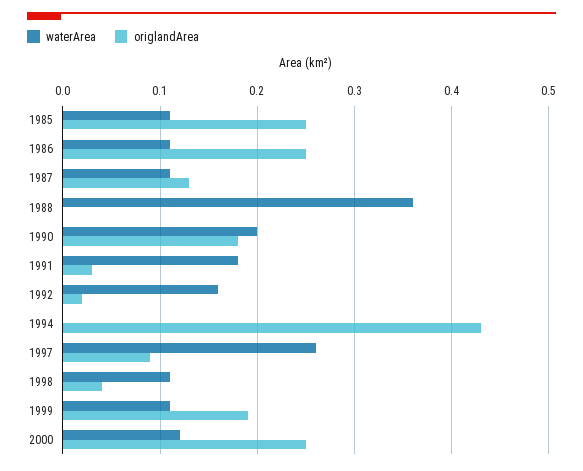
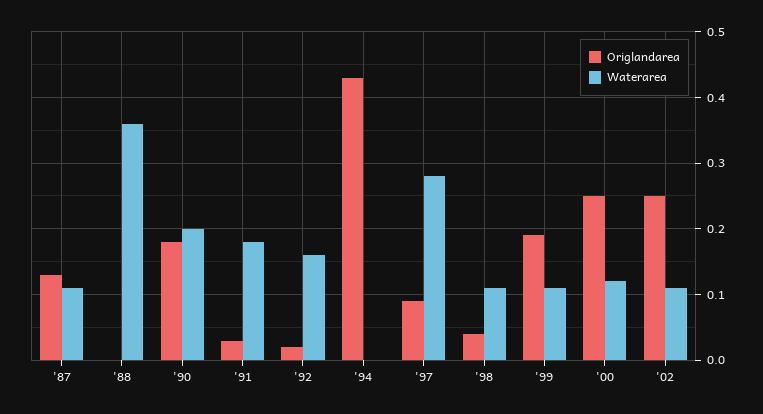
waterArea, 1985: 0.11 -> none
origlandArea, 1985: 0.25 -> none
waterArea, 1986: 0.11 -> none
origlandArea, 1986: 0.25 -> none
waterArea, 1997: 0.26 -> 0.28
origlandArea, '02: none -> 0.25
waterArea, '02: none -> 0.11

